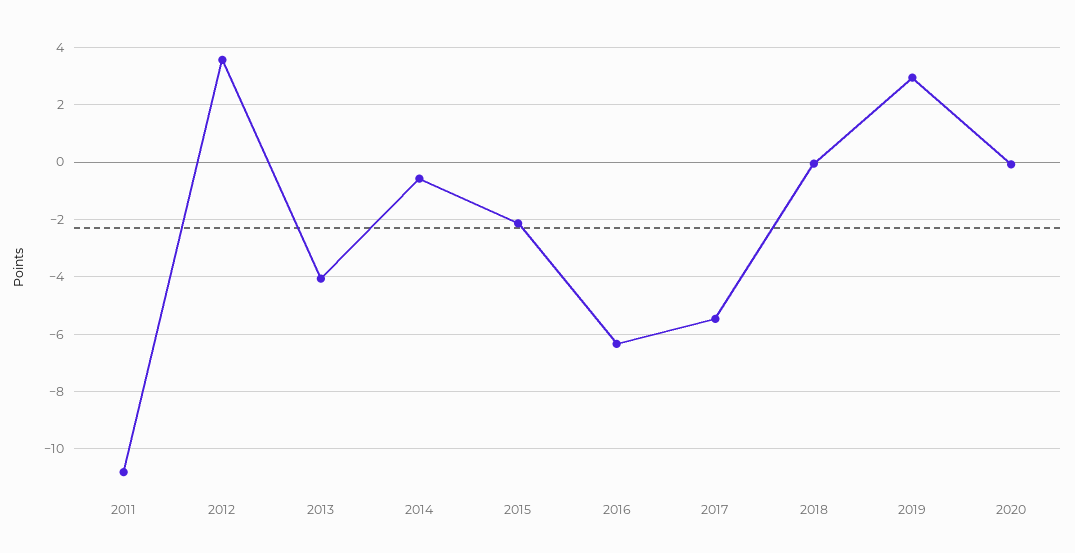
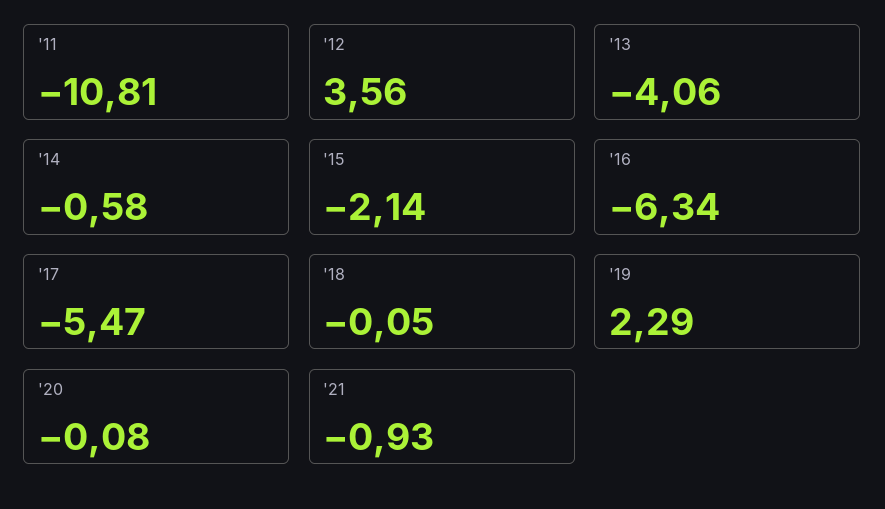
2019: 3 -> 2.29
'21: none -> -0.93

